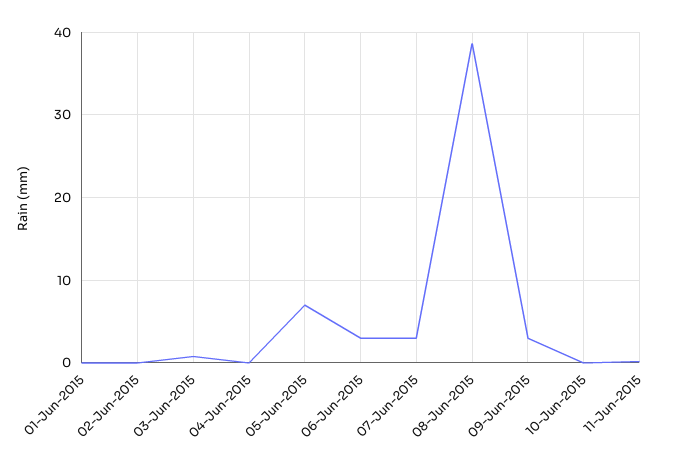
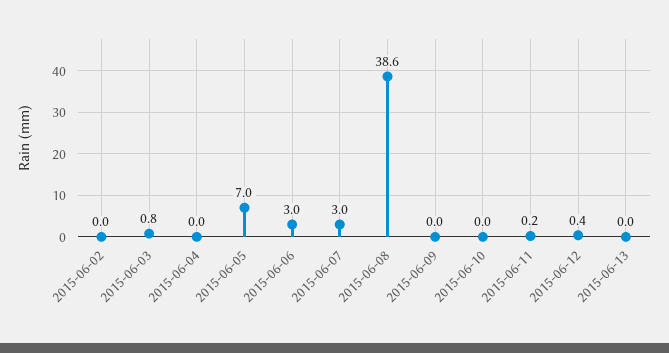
01-Jun-2015: 0 -> none
09-Jun-2015: 3 -> 0
2015-06-12: none -> 0.4
2015-06-13: none -> 0

